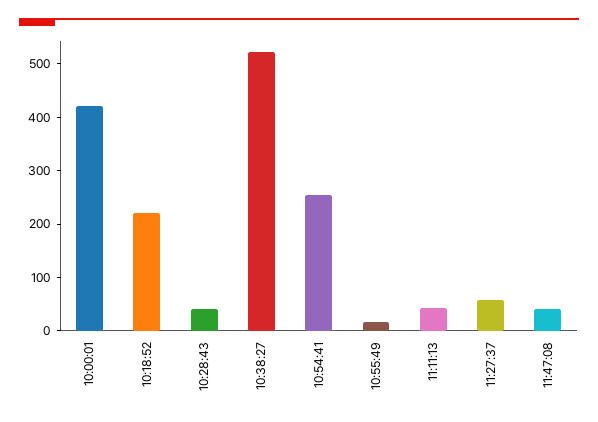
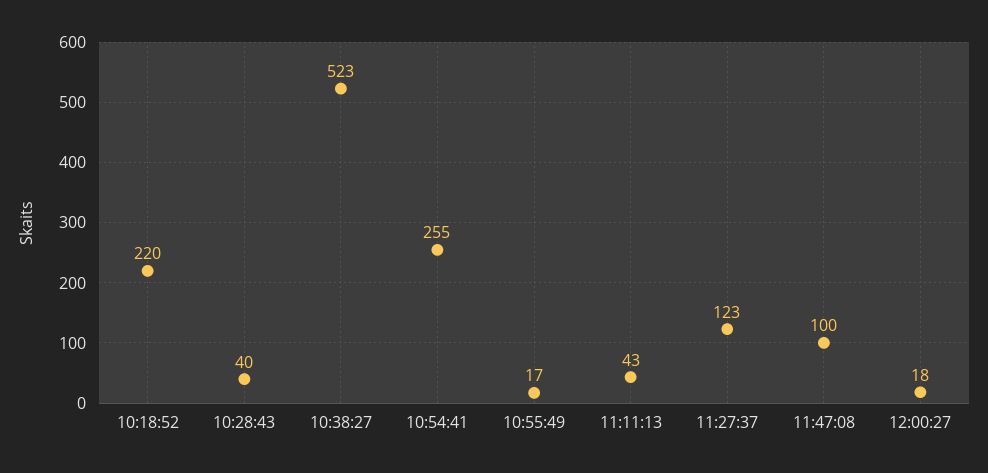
10:00:01: 420 -> none
11:27:37: 60 -> 123
11:47:08: 40 -> 100
12:00:27: none -> 18

